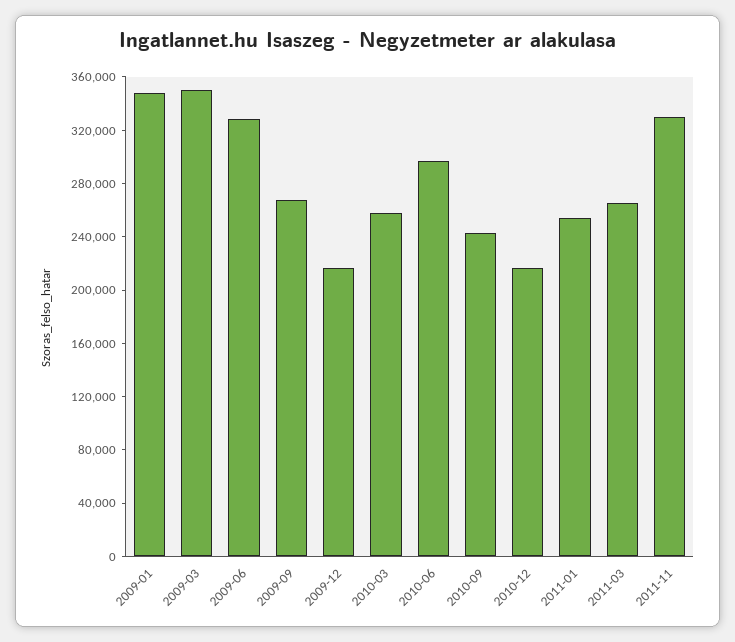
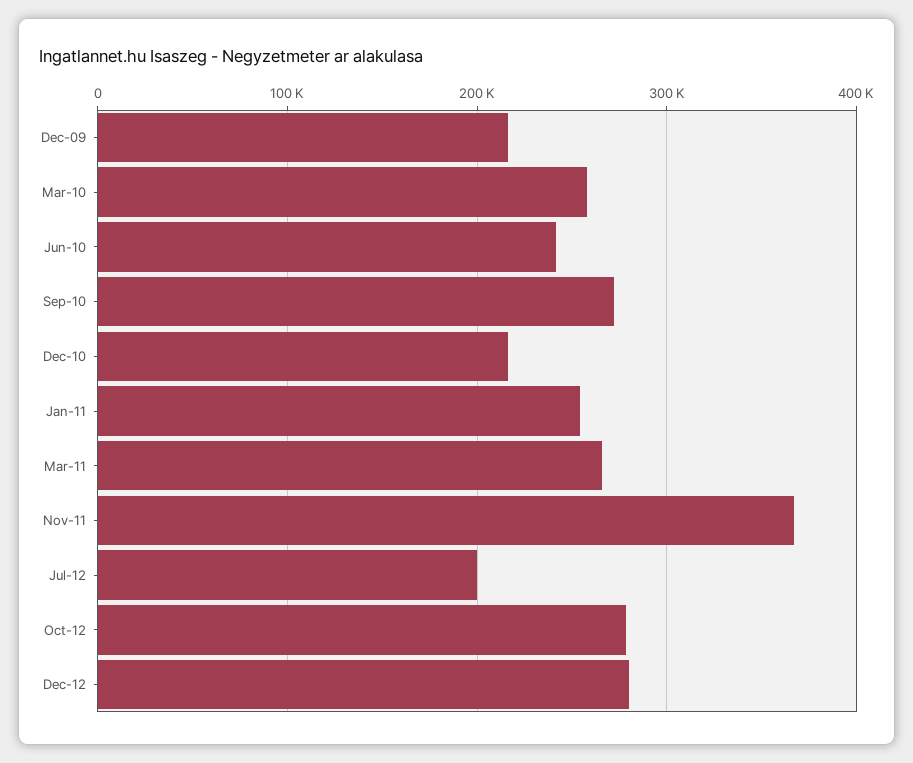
2009-01: 350000 -> none
2009-03: 350000 -> none
2009-06: 330000 -> none
2009-09: 270000 -> none
2010-06: 300000 -> 240000
2010-09: 240000 -> 270000
2011-11: 330000 -> 370000
Jul-12: none -> 200000
Oct-12: none -> 280000
Dec-12: none -> 280000

